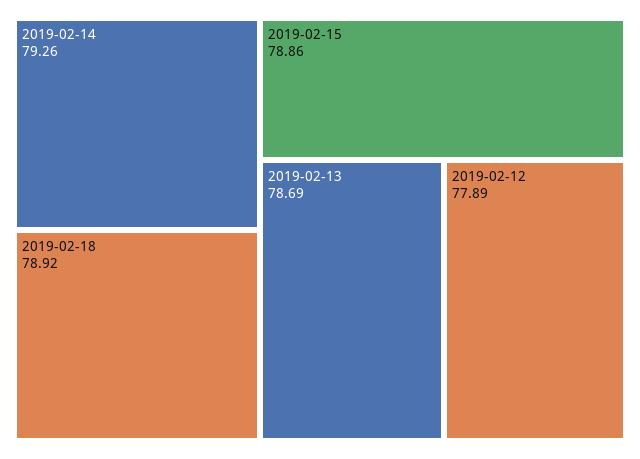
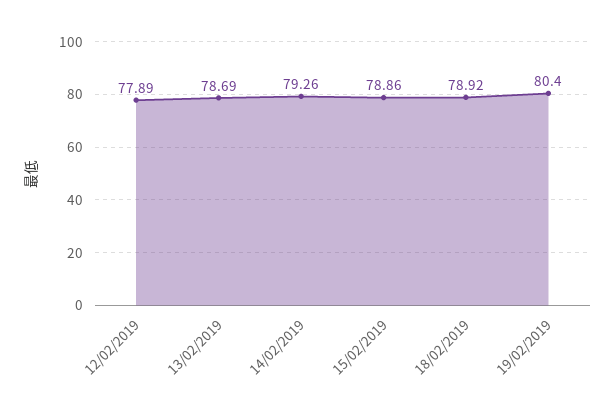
19/02/2019: none -> 80.4

